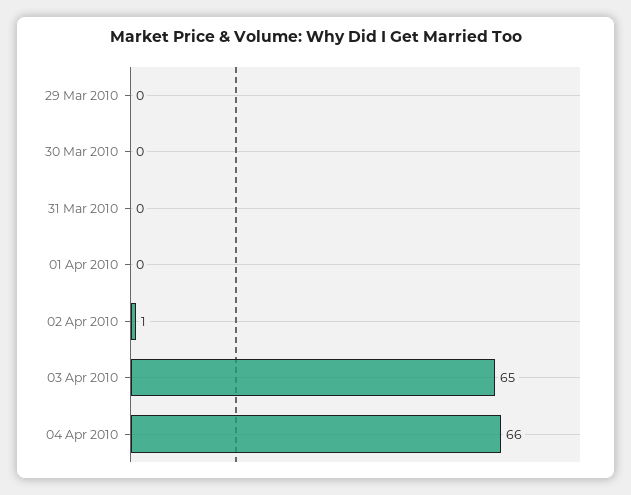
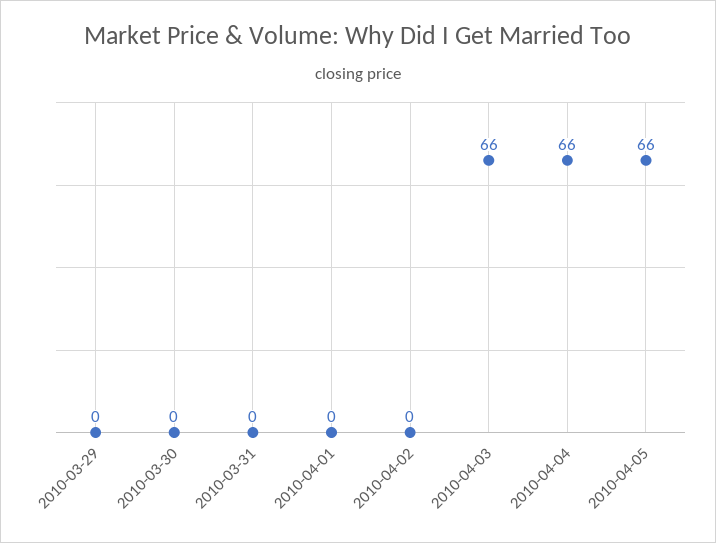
02 Apr 2010: 1 -> 0
03 Apr 2010: 65 -> 66
2010-04-05: none -> 66

